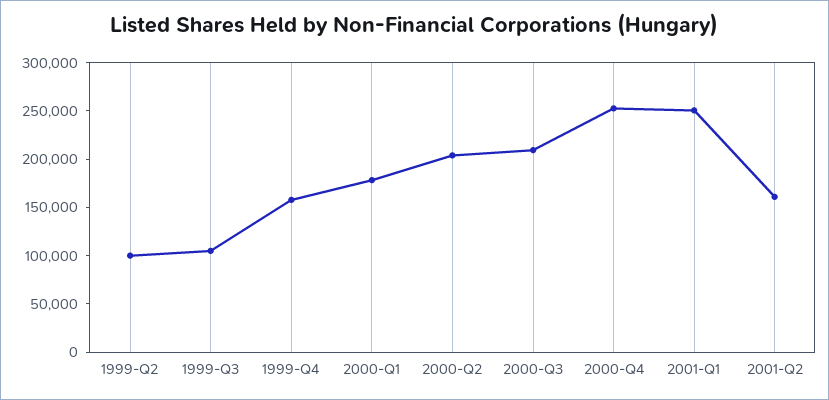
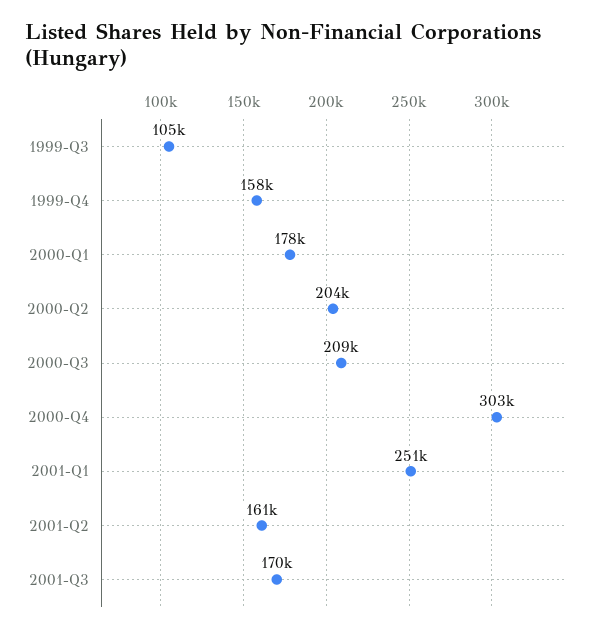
1999-Q2: 100000 -> none
2000-Q4: 250000 -> 303000
2001-Q3: none -> 170000

